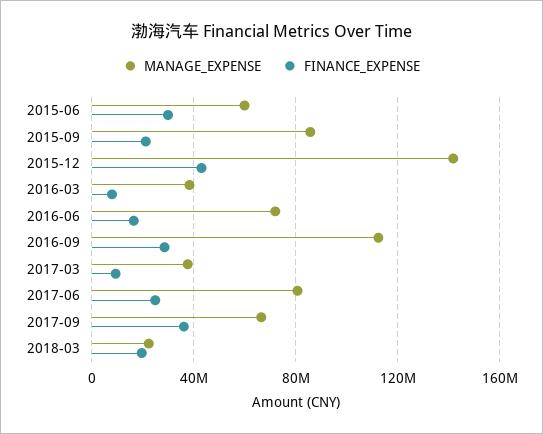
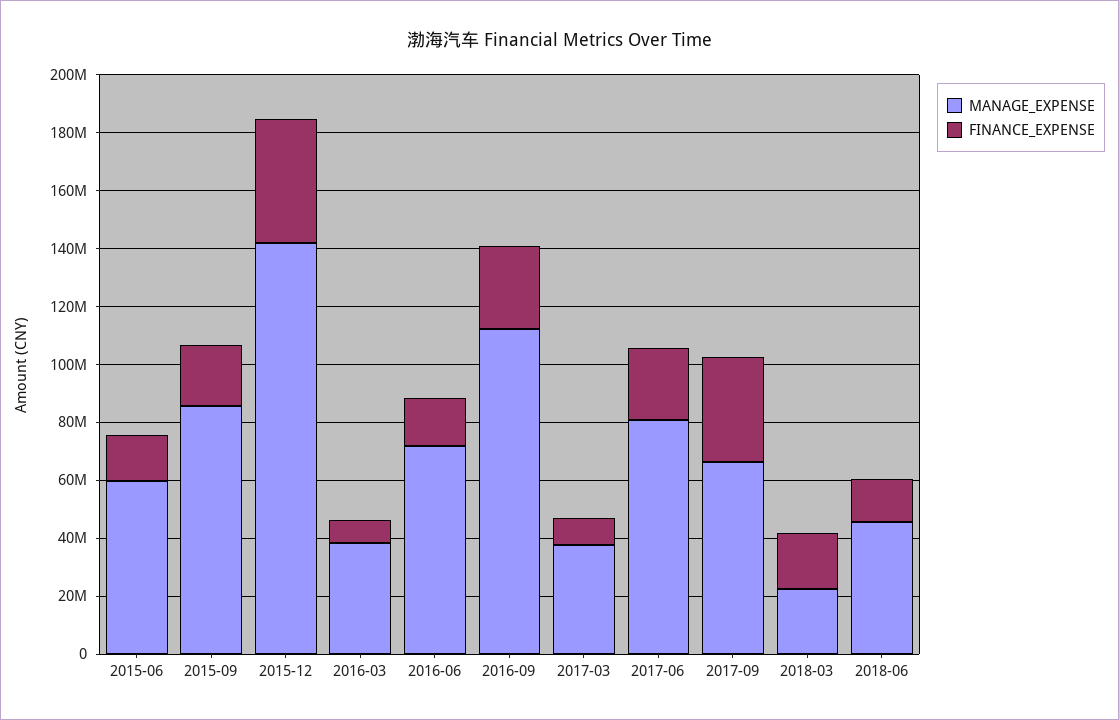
FINANCE_EXPENSE, 2015-06: 30000000 -> 15000000
MANAGE_EXPENSE, 2018-06: none -> 45000000
FINANCE_EXPENSE, 2018-06: none -> 15000000

